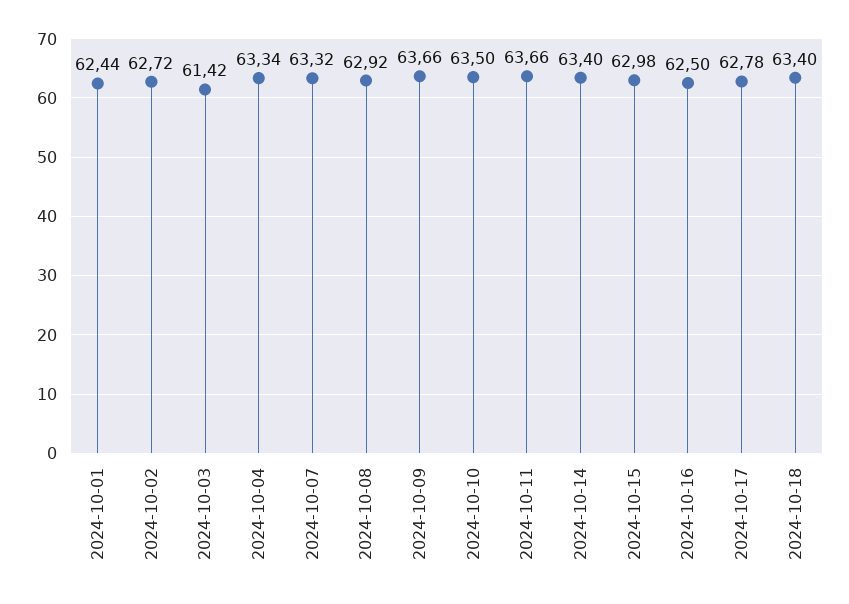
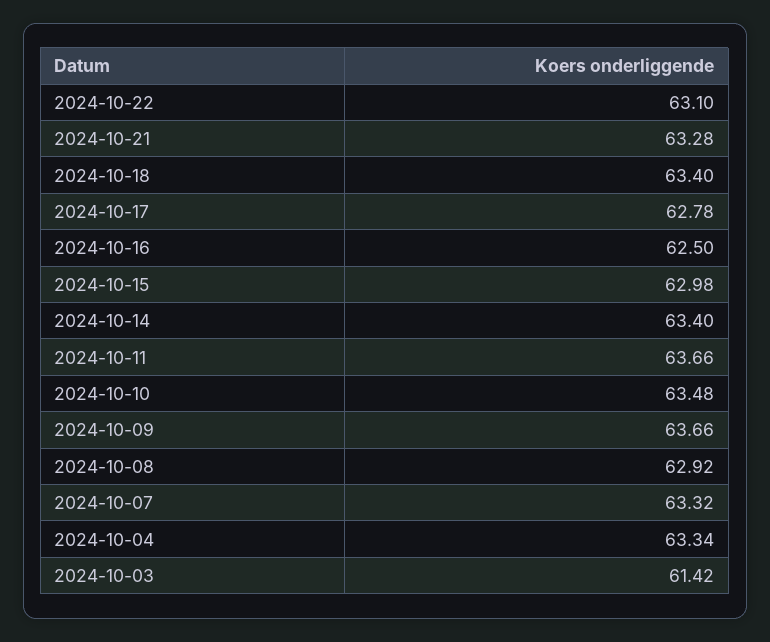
2024-10-01: 62.44 -> none
2024-10-02: 62.72 -> none
2024-10-10: 63.5 -> 63.48
2024-10-22: none -> 63.1
2024-10-21: none -> 63.28

